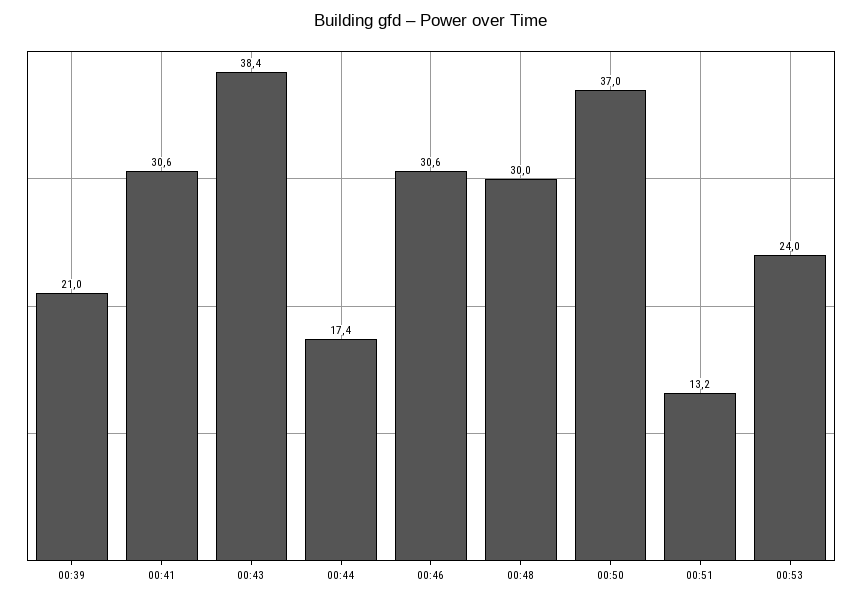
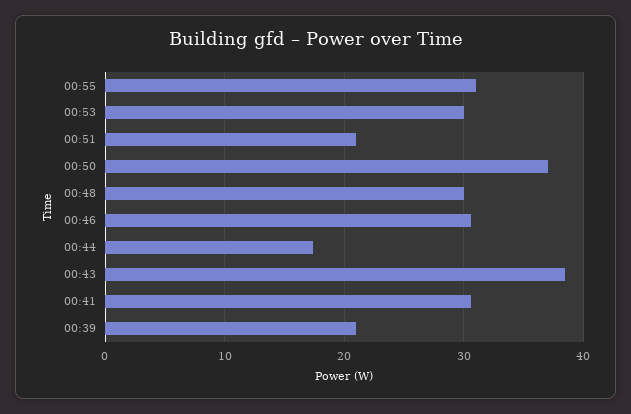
00:51: 13.2 -> 21
00:53: 24 -> 30
00:55: none -> 31

